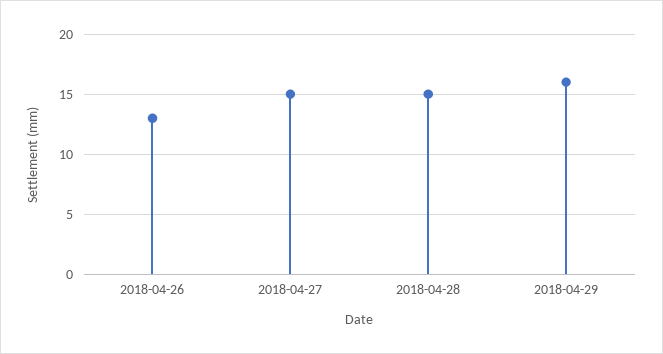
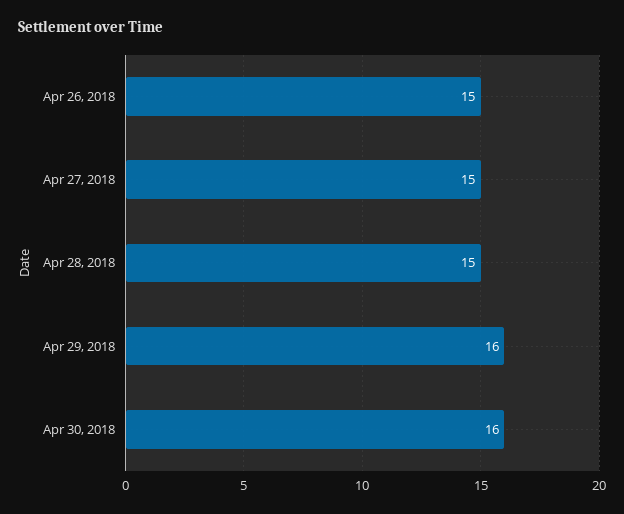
2018-04-26: 13 -> 15
Apr 30, 2018: none -> 16

